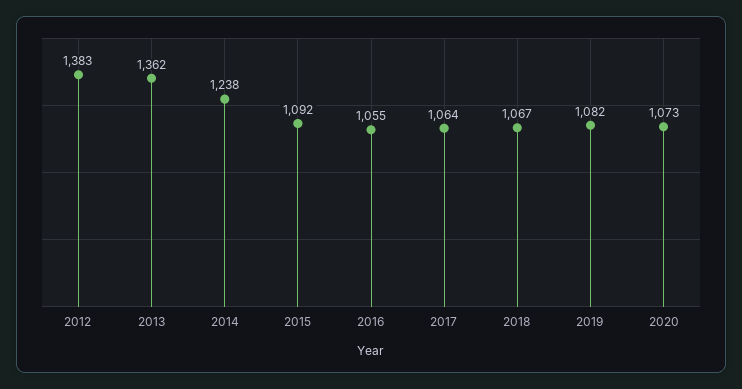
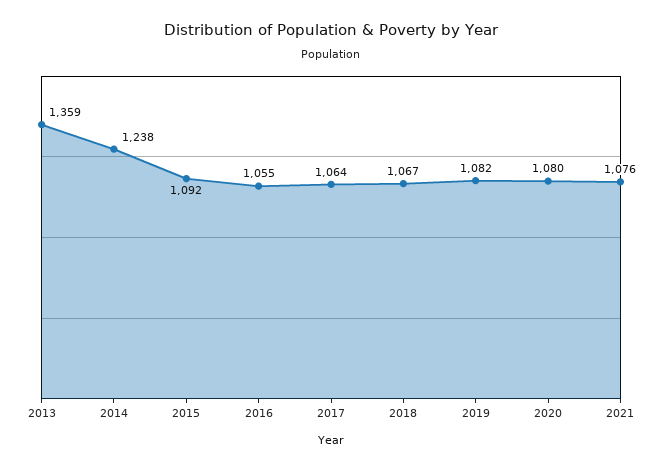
2012: 1383 -> none
2013: 1362 -> 1359
2020: 1073 -> 1080
2021: none -> 1076

